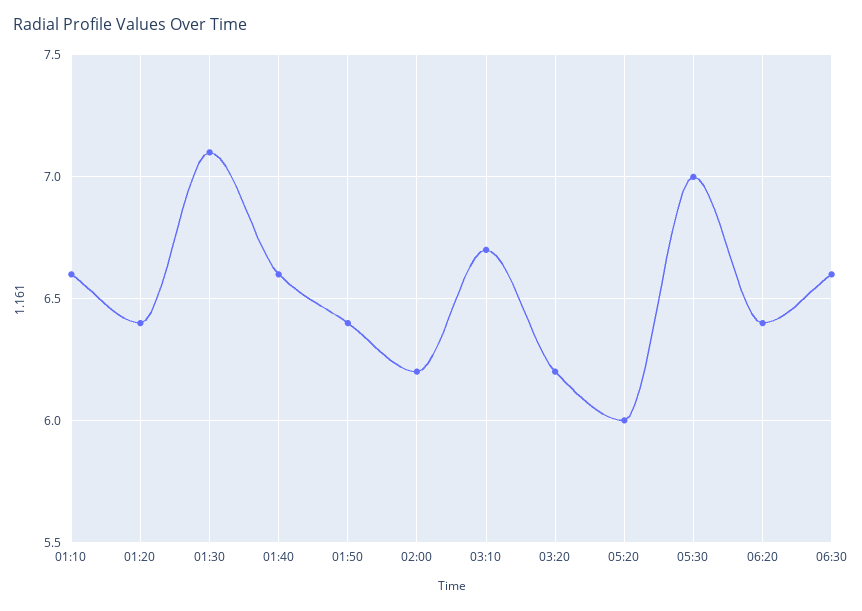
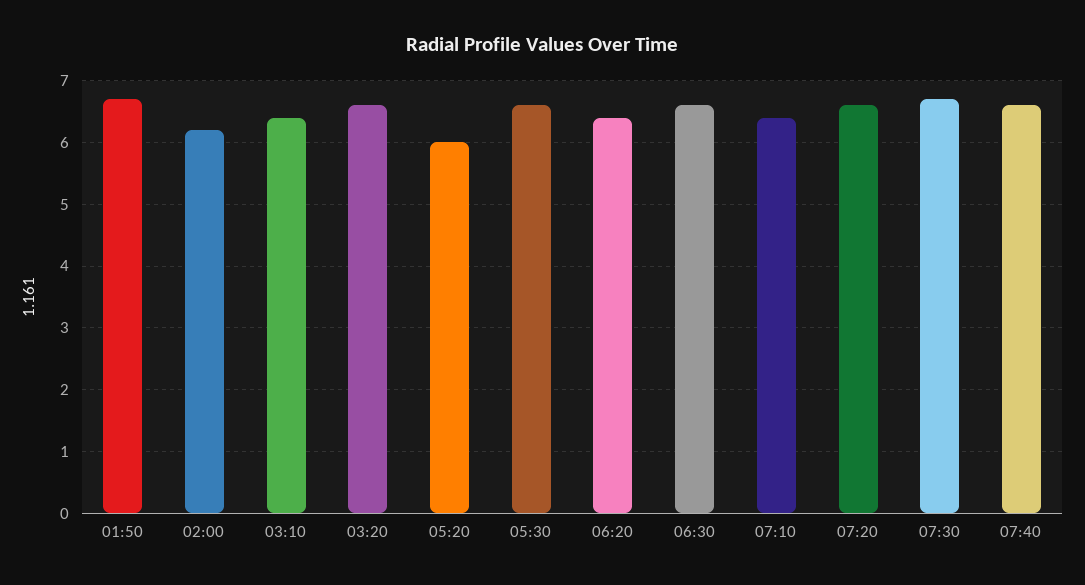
01:10: 6.6 -> none
01:20: 6.4 -> none
01:30: 7.1 -> none
01:40: 6.6 -> none
01:50: 6.4 -> 6.7
03:10: 6.7 -> 6.4
03:20: 6.2 -> 6.6
05:30: 7 -> 6.6
07:10: none -> 6.4
07:20: none -> 6.6
07:30: none -> 6.7
07:40: none -> 6.6

